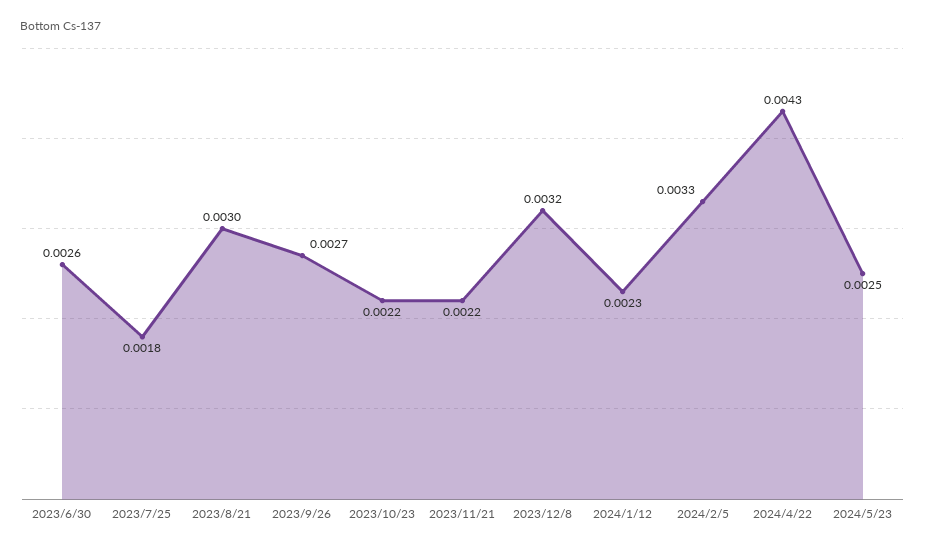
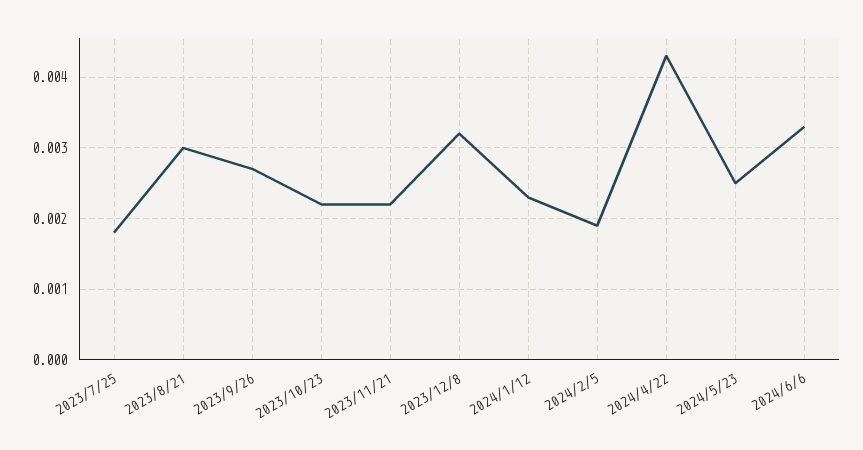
2023/6/30: 0.0026 -> none
2024/2/5: 0.0033 -> 0.0019
2024/6/6: none -> 0.0033

